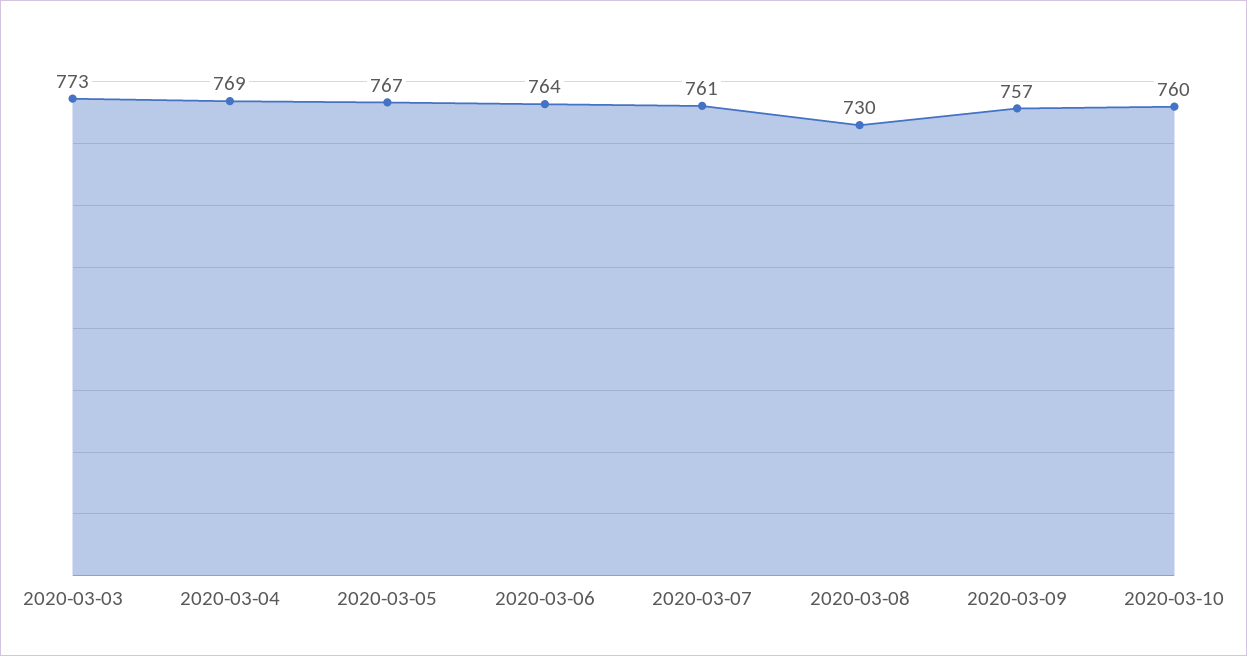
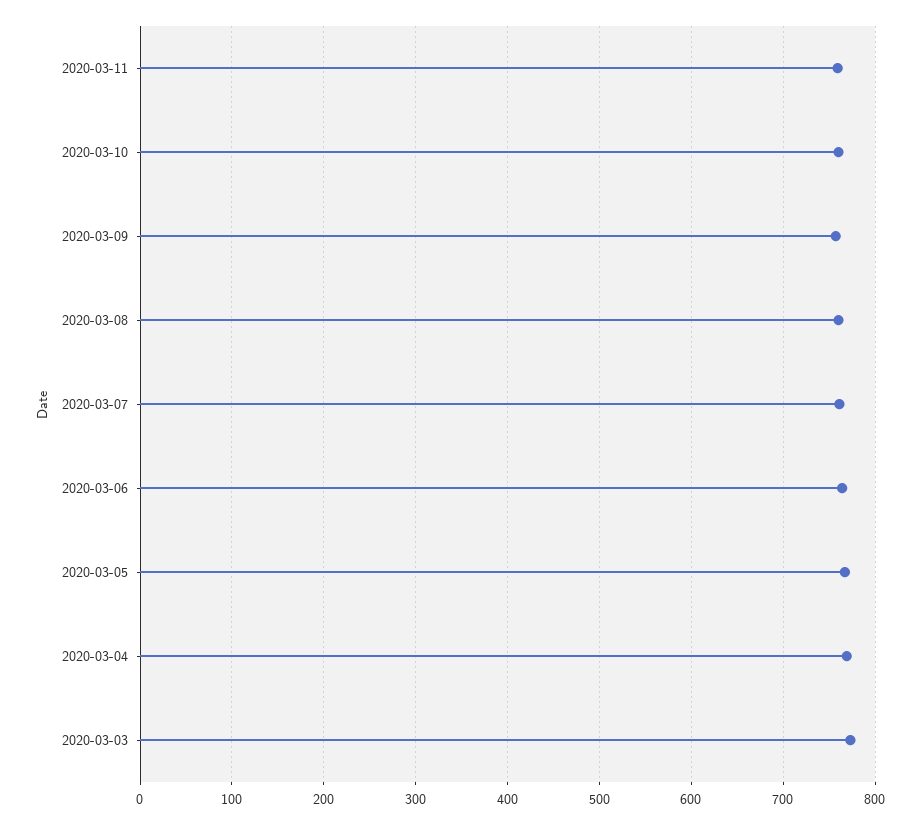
2020-03-08: 730 -> 760
2020-03-11: none -> 760

